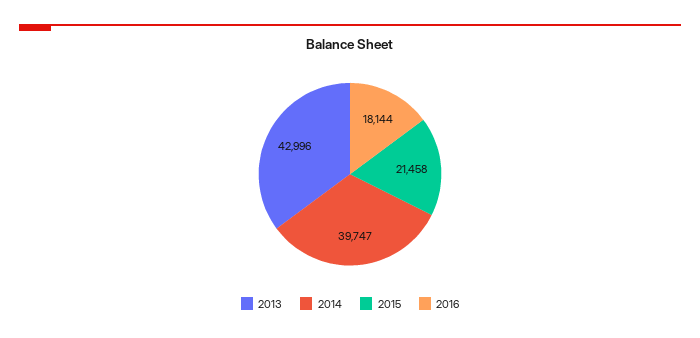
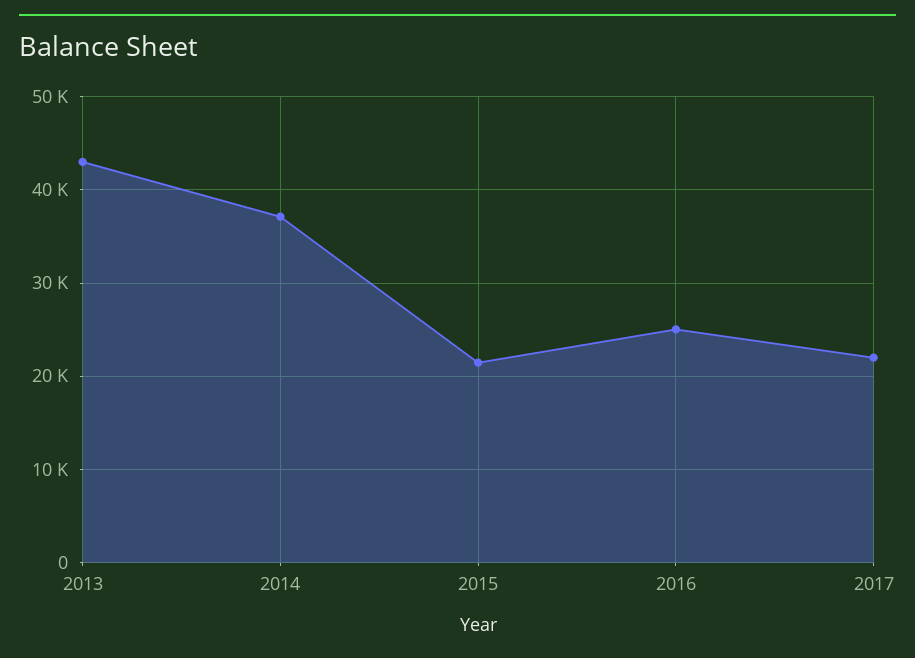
2014: 39747 -> 37000
2016: 18144 -> 25000
2017: none -> 22000

